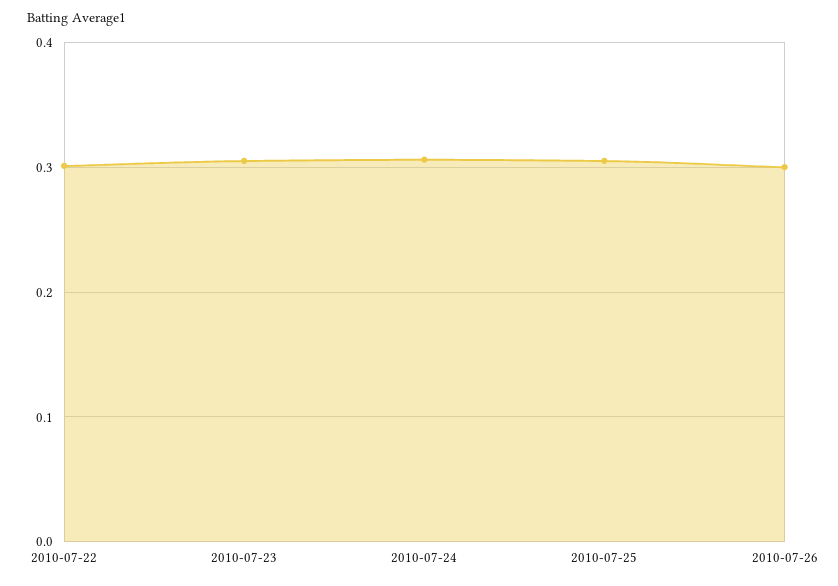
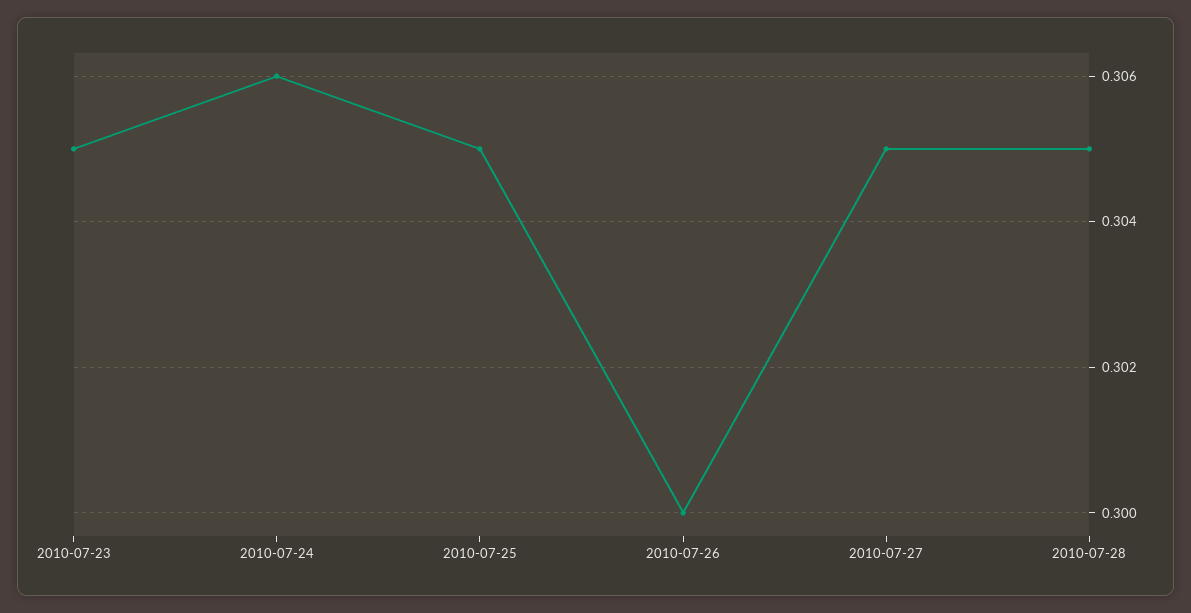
2010-07-22: 0.3 -> none
2010-07-27: none -> 0.305
2010-07-28: none -> 0.305

